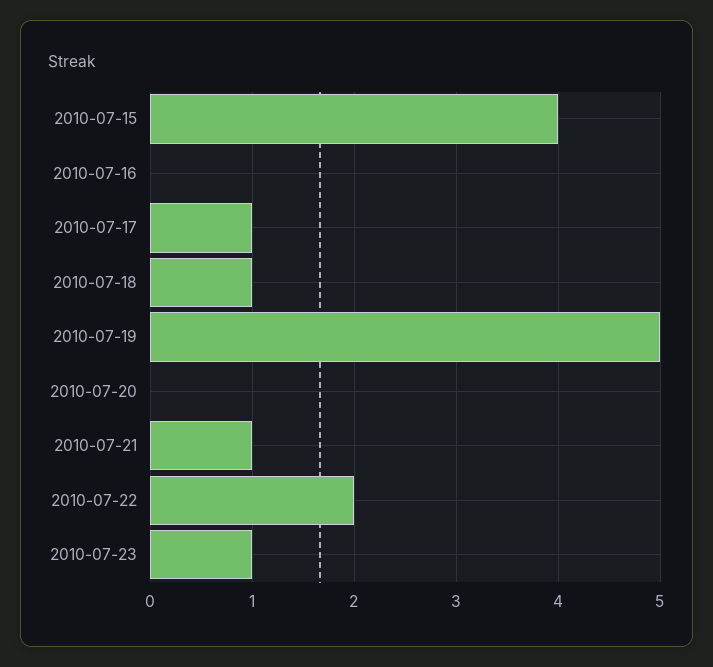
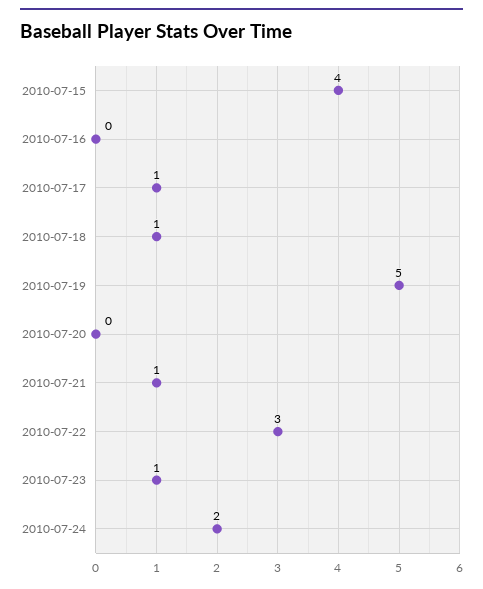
2010-07-22: 2 -> 3
2010-07-24: none -> 2

